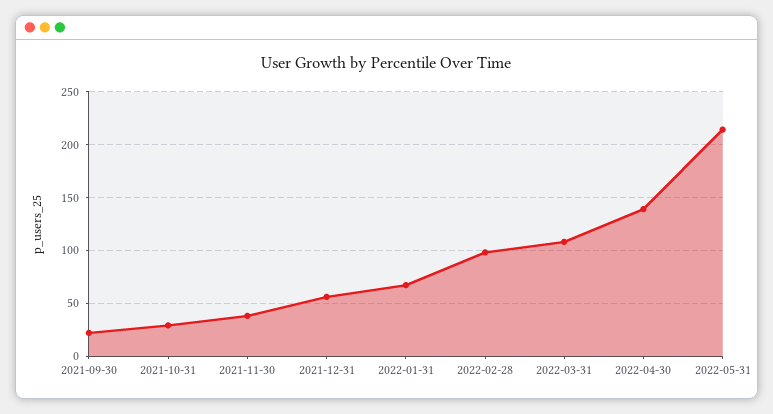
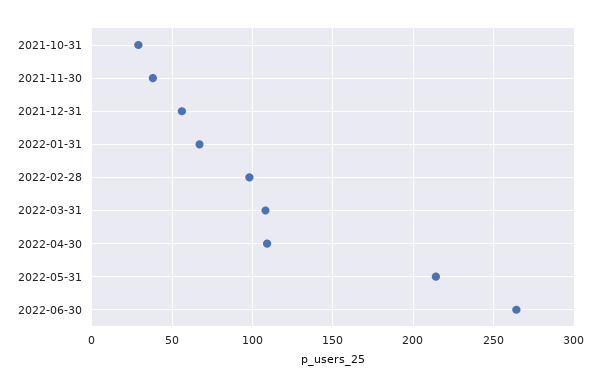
2021-09-30: 20 -> none
2022-04-30: 140 -> 110
2022-06-30: none -> 265

